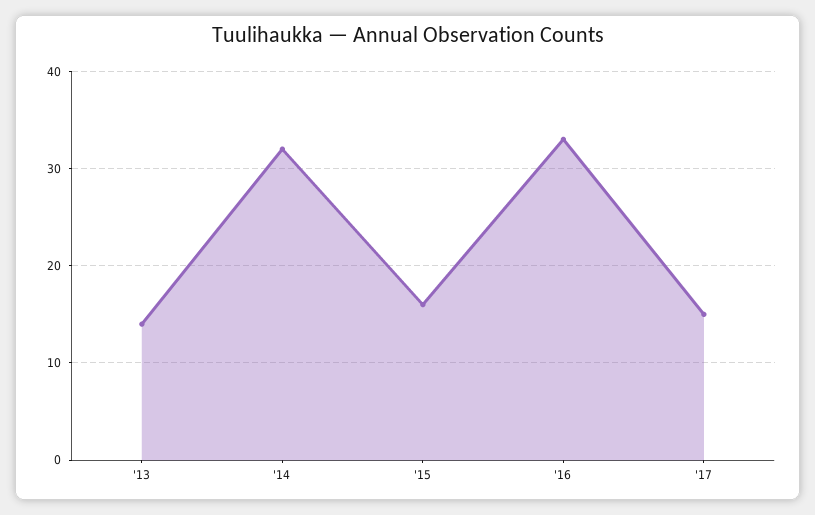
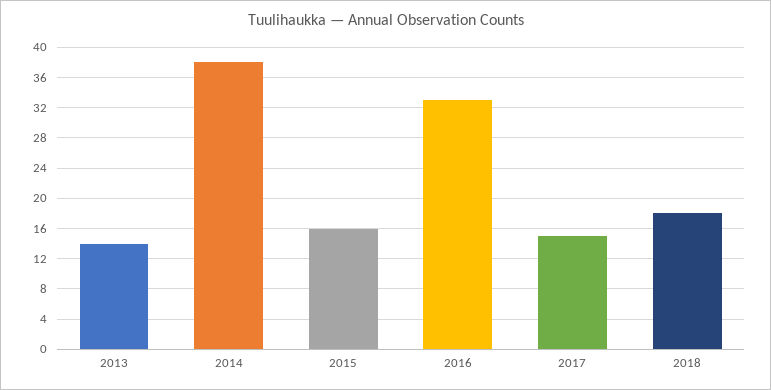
'14: 32 -> 38
2018: none -> 18

